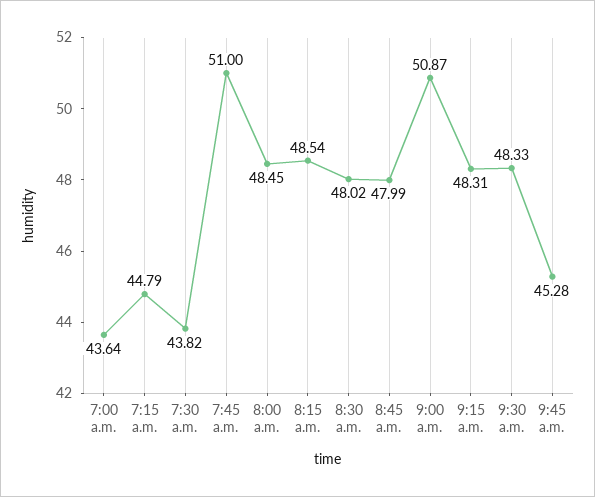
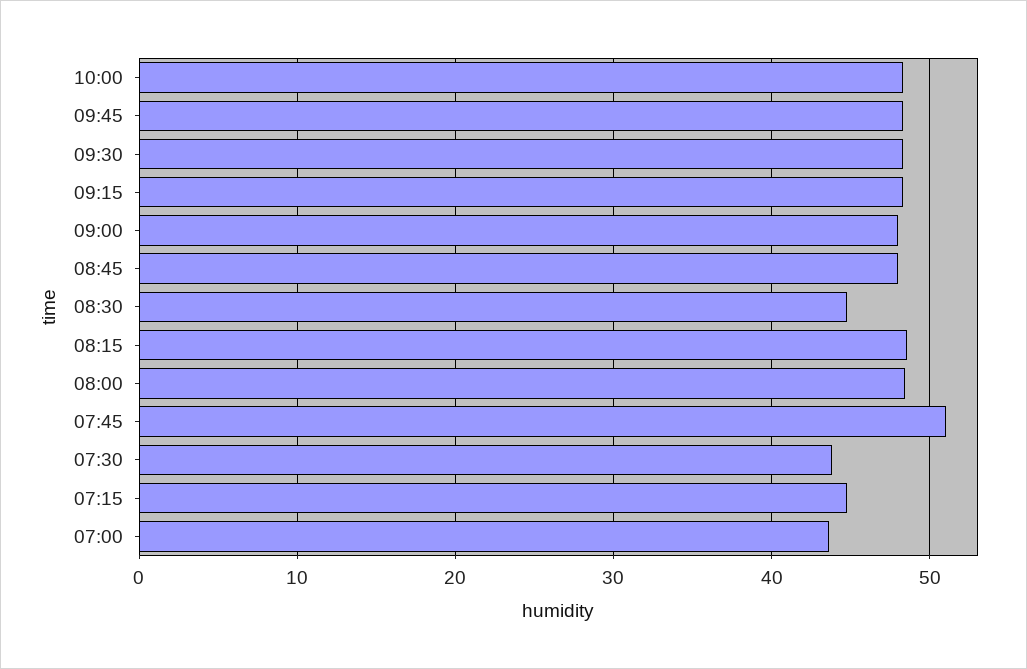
8:30 a.m.: 48.02 -> 45
9:00 a.m.: 50.87 -> 48
9:45 a.m.: 45.28 -> 48
10:00: none -> 48

